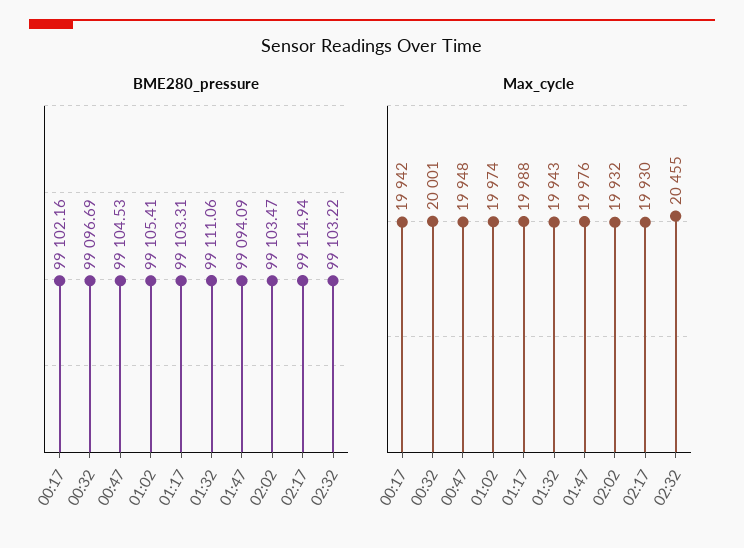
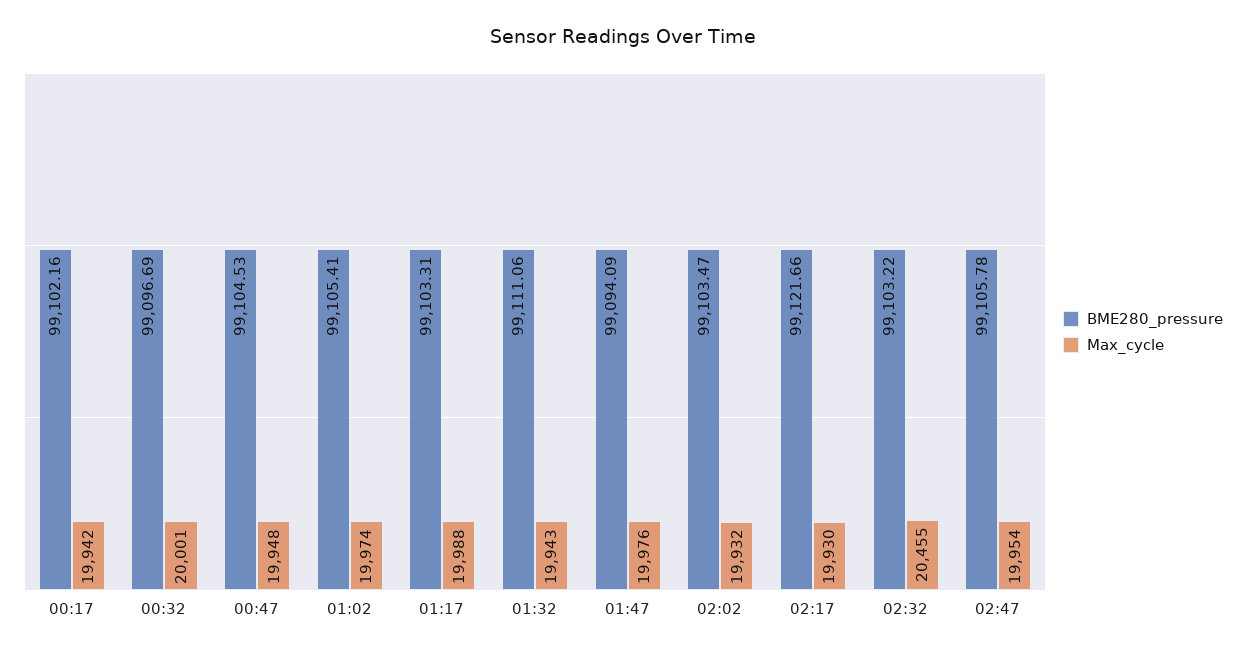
BME280_pressure, 02:17: 99114.94 -> 99121.66
BME280_pressure, 02:47: none -> 99105.78
Max_cycle, 02:47: none -> 19954

